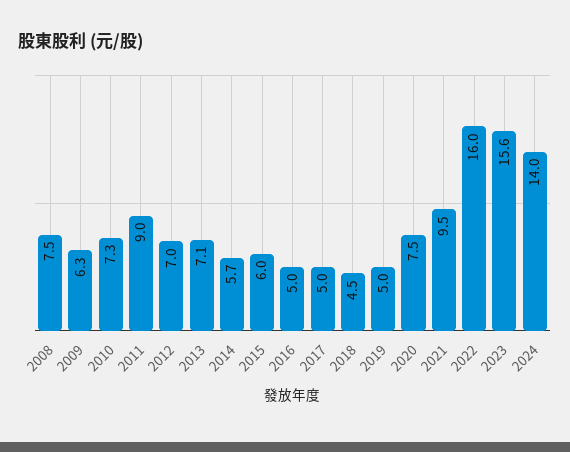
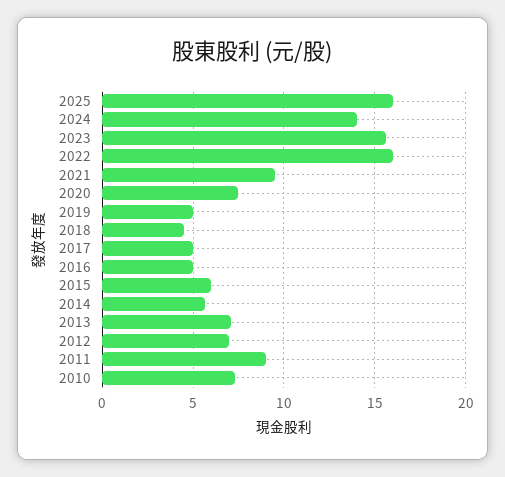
2008: 7.5 -> none
2009: 6.3 -> none
2025: none -> 16

